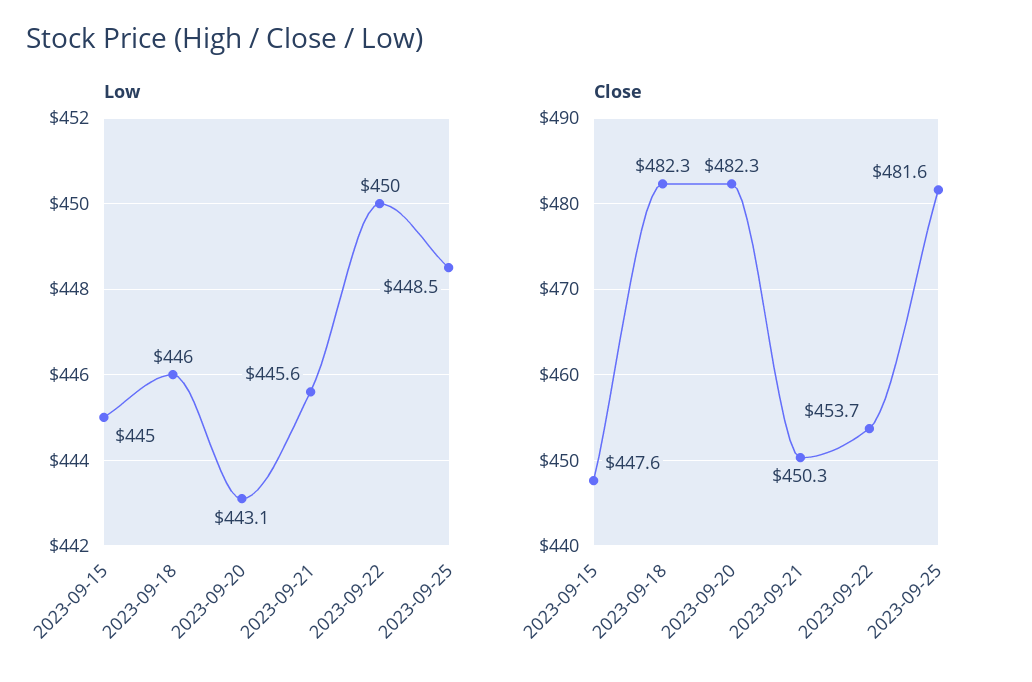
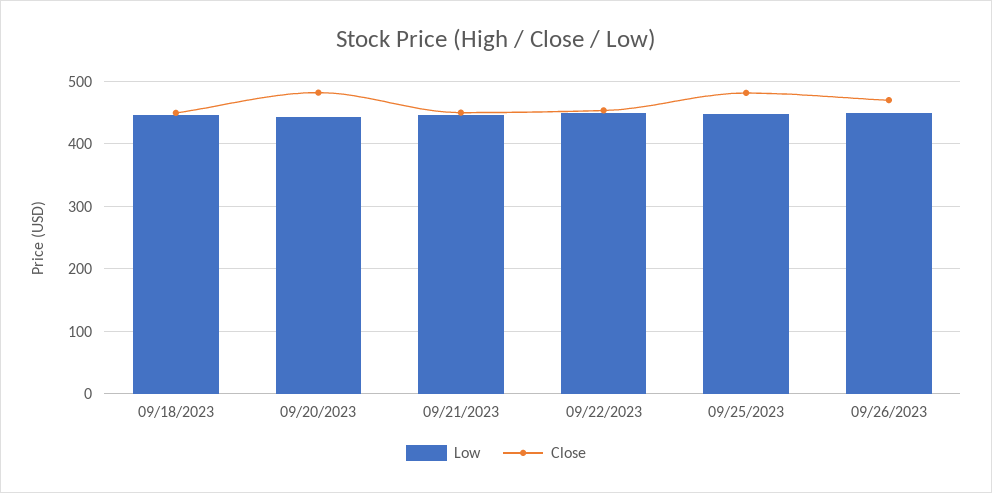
Low, 2023-09-15: 445 -> none
Close, 2023-09-15: 447.6 -> none
Close, 2023-09-18: 482.3 -> 450
Low, 09/26/2023: none -> 450
Close, 09/26/2023: none -> 470

